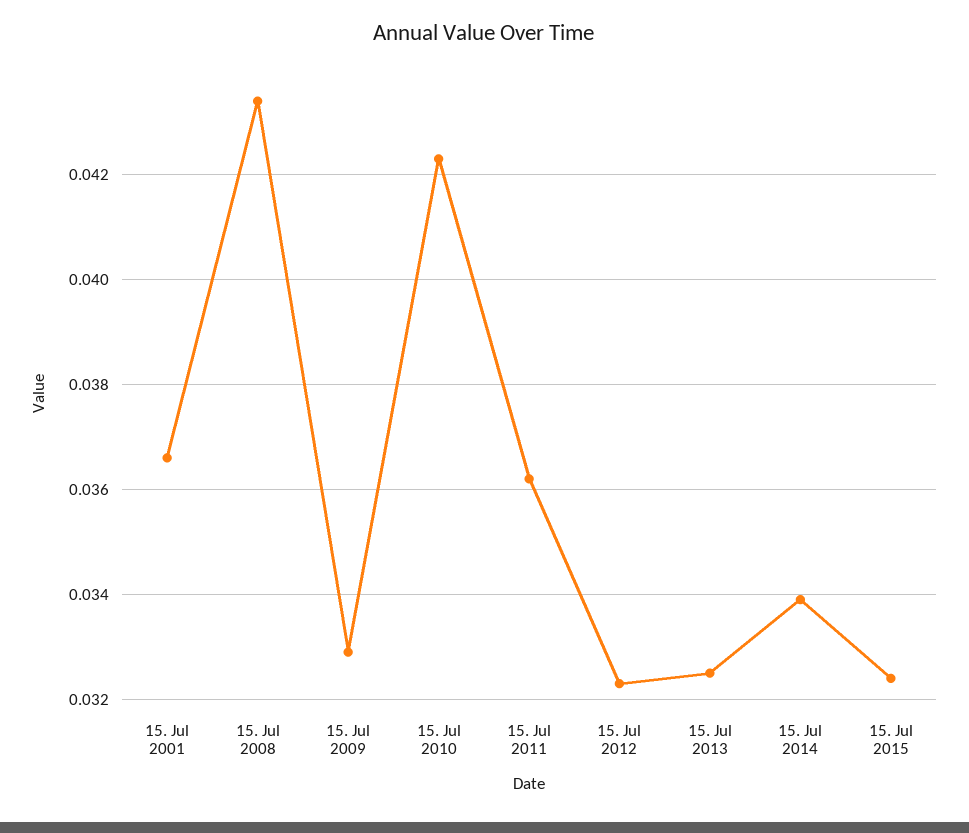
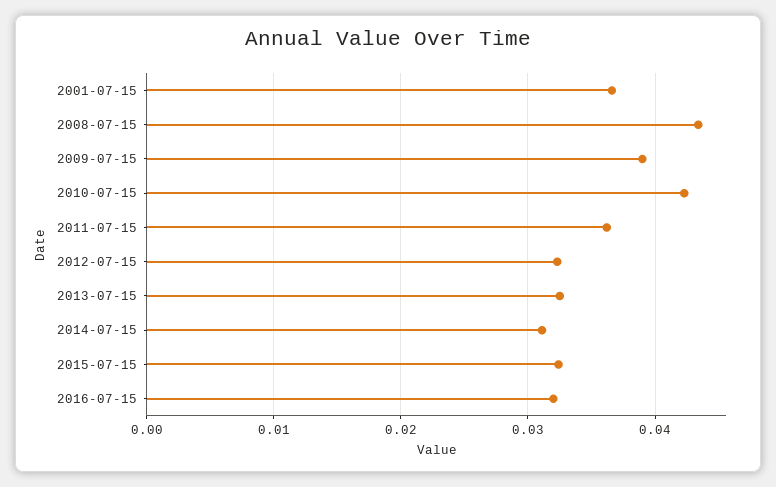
15. Jul 2009: 0.033 -> 0.039
15. Jul 2014: 0.034 -> 0.031
2016-07-15: none -> 0.032

